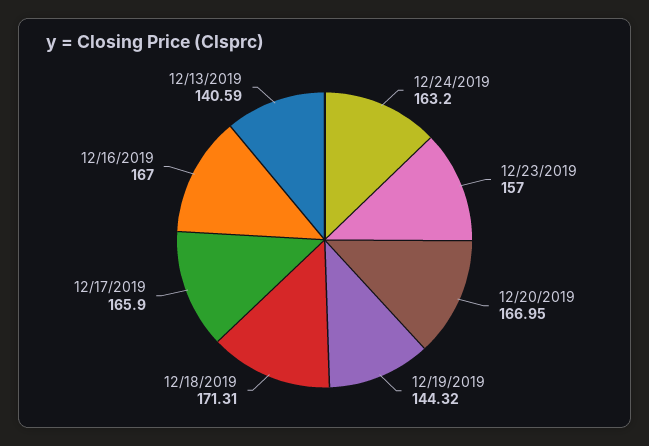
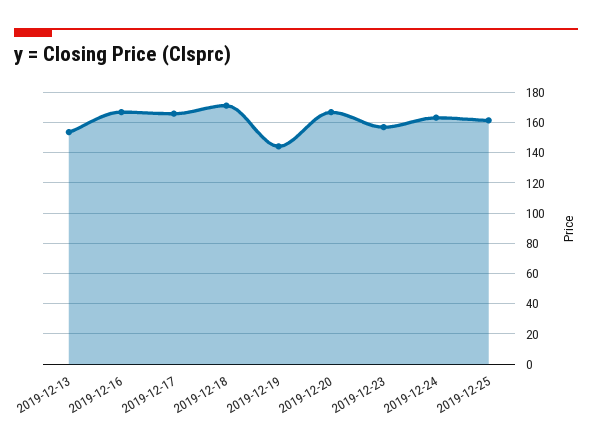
12/13/2019: 140.59 -> 155
2019-12-25: none -> 160

